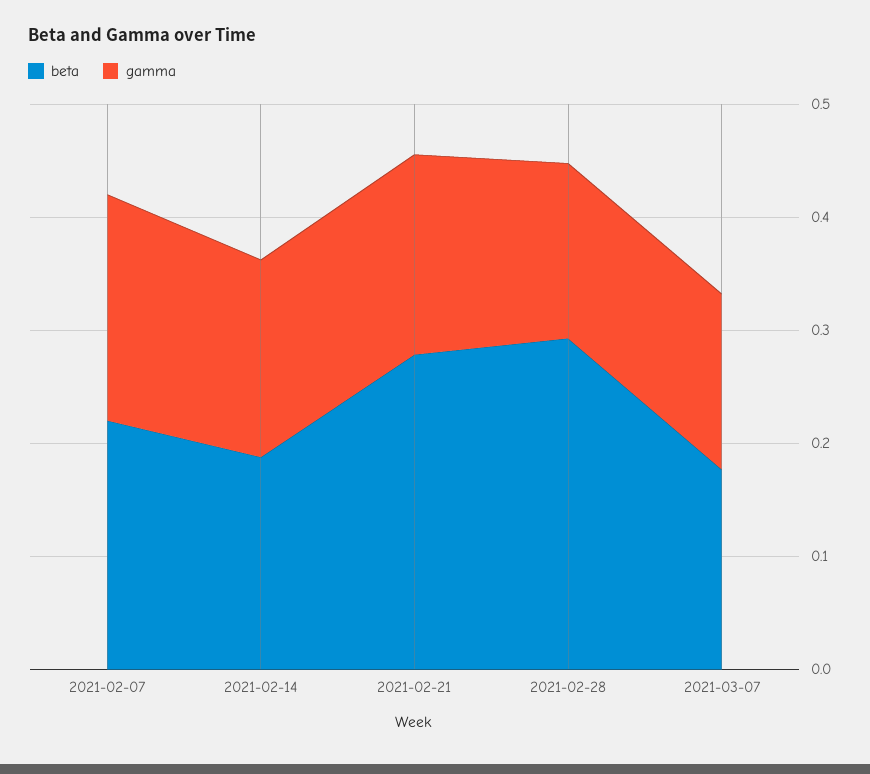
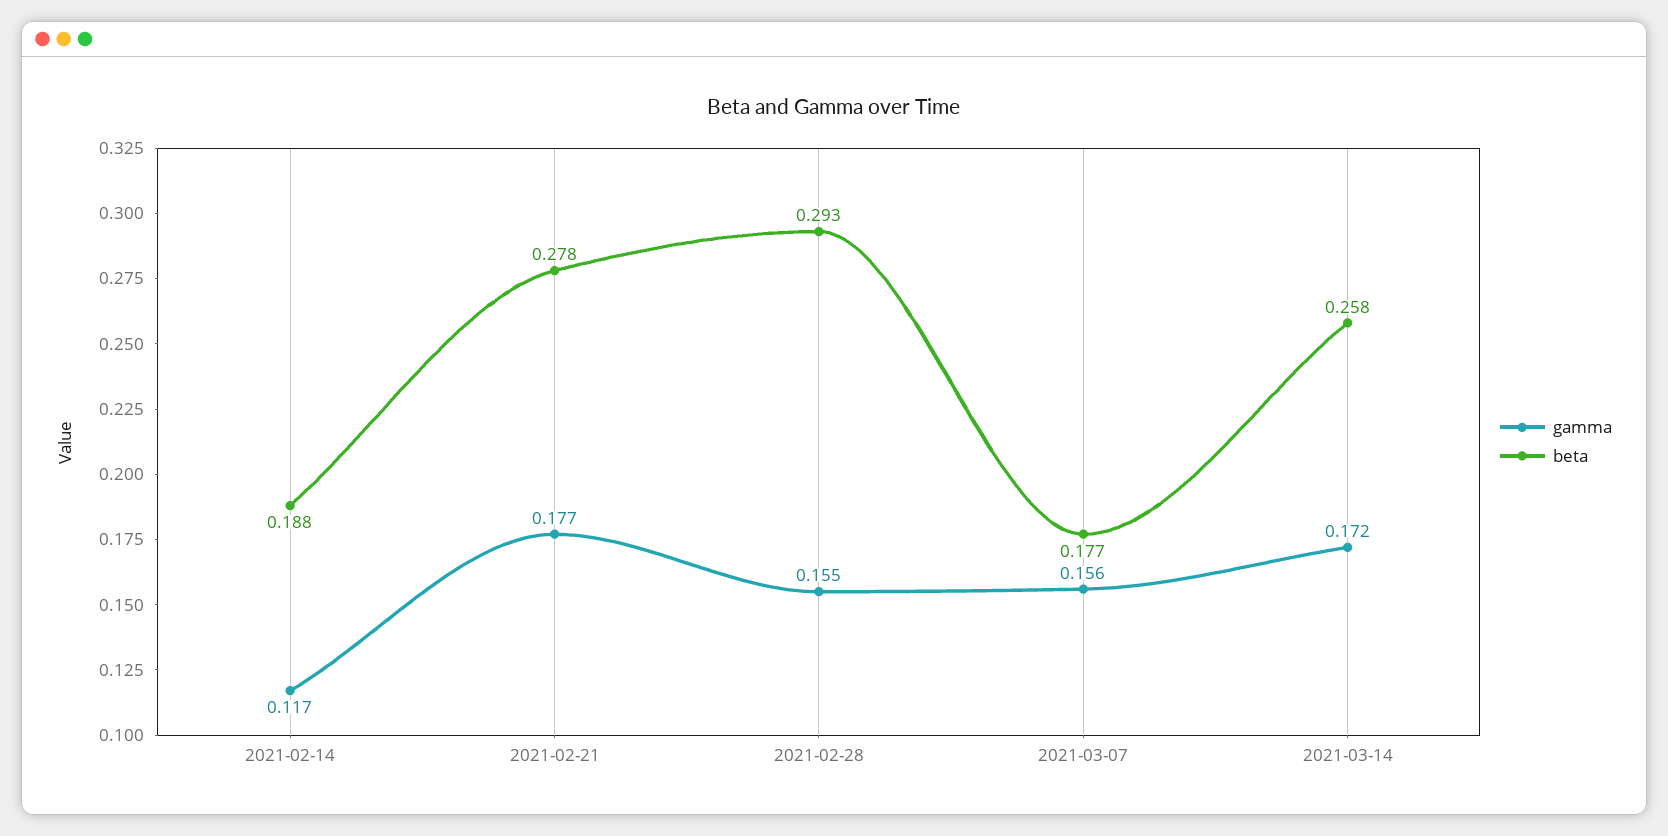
beta, 2021-02-07: 0.22 -> none
gamma, 2021-02-07: 0.2 -> none
gamma, 2021-02-14: 0.18 -> 0.117
gamma, 2021-03-14: none -> 0.172
beta, 2021-03-14: none -> 0.258

